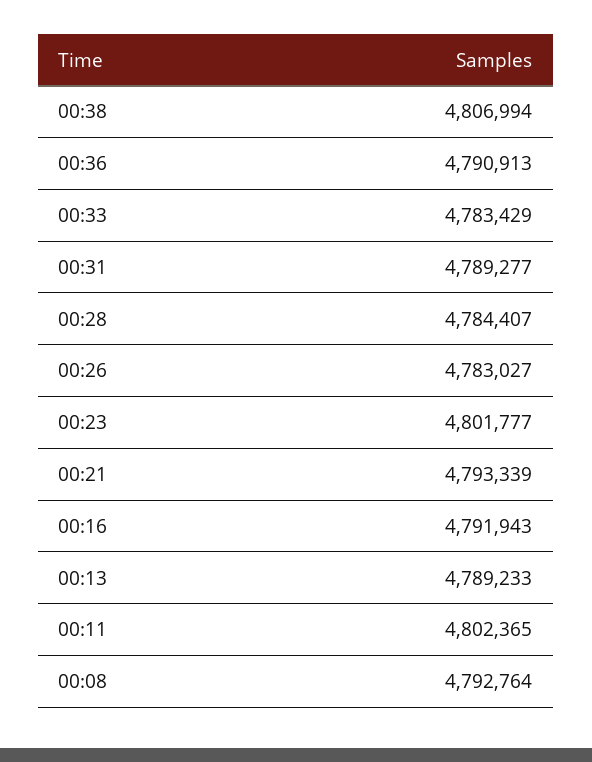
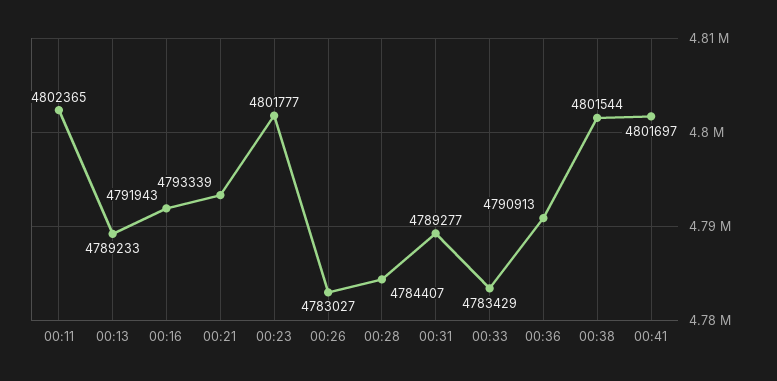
00:38: 4806994 -> 4801544
00:08: 4792764 -> none
00:41: none -> 4801697

